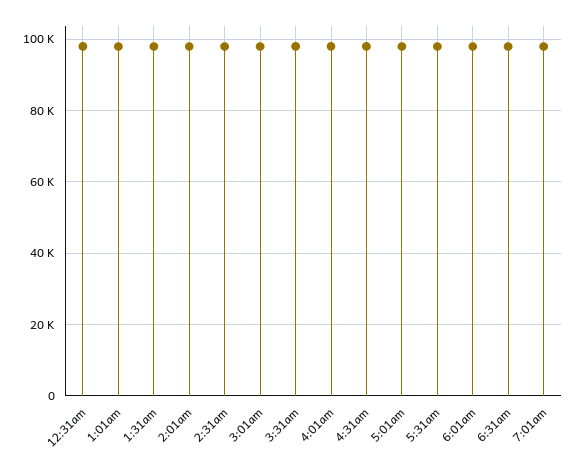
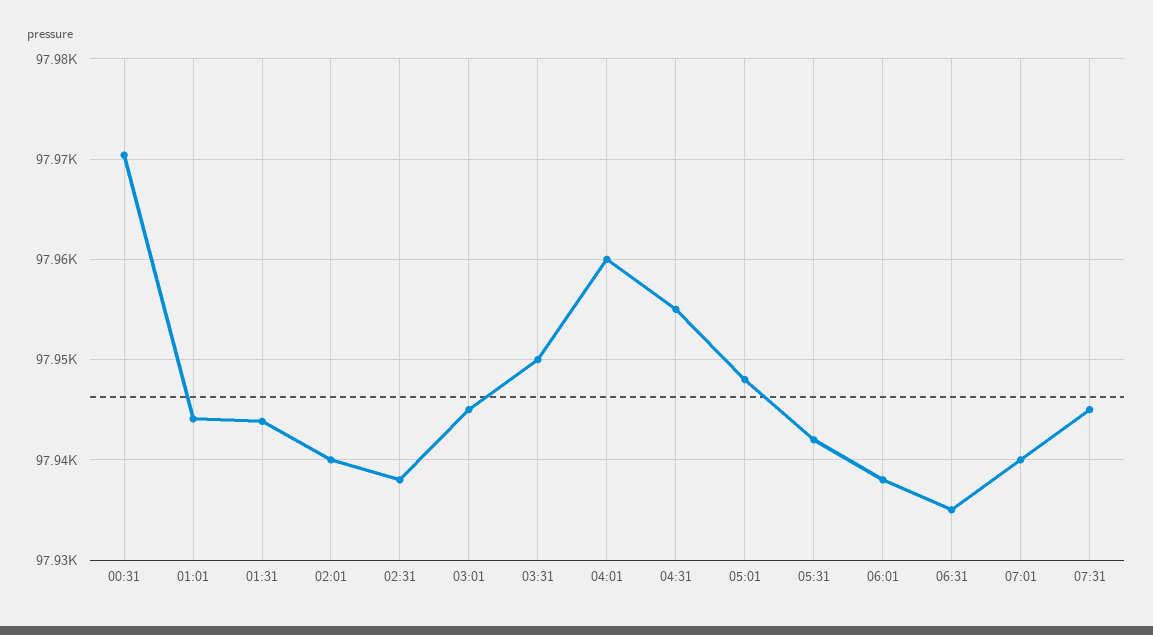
07:31: none -> 97945

